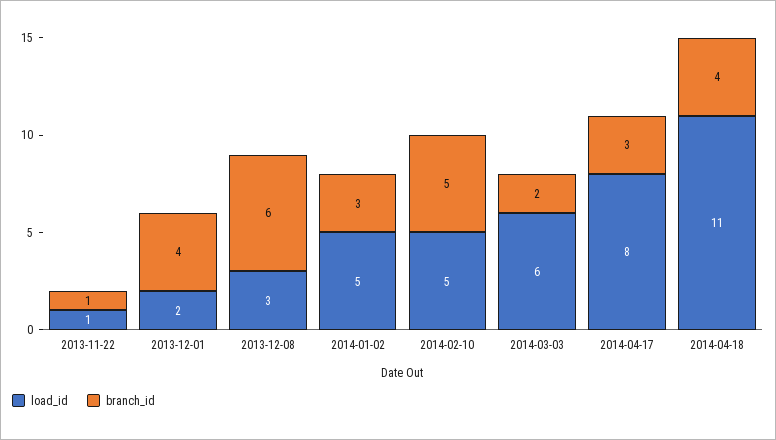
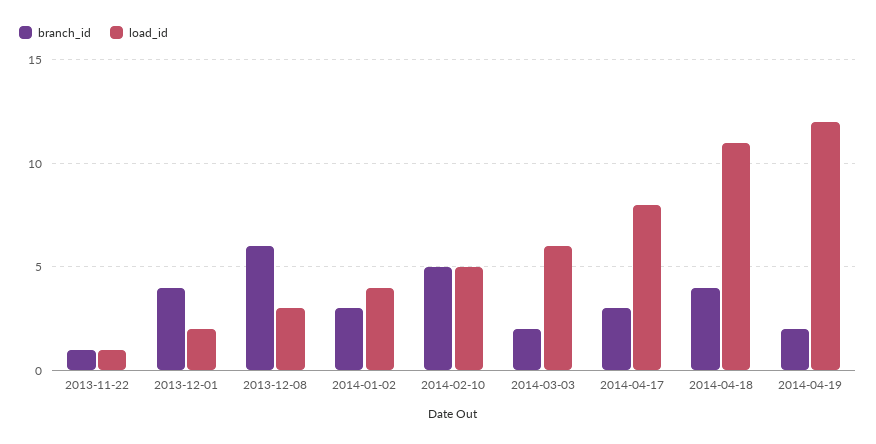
load_id, 2014-01-02: 5 -> 4
branch_id, 2014-04-19: none -> 2
load_id, 2014-04-19: none -> 12

